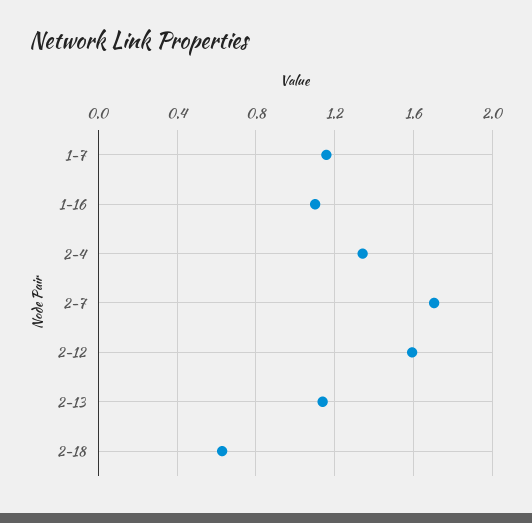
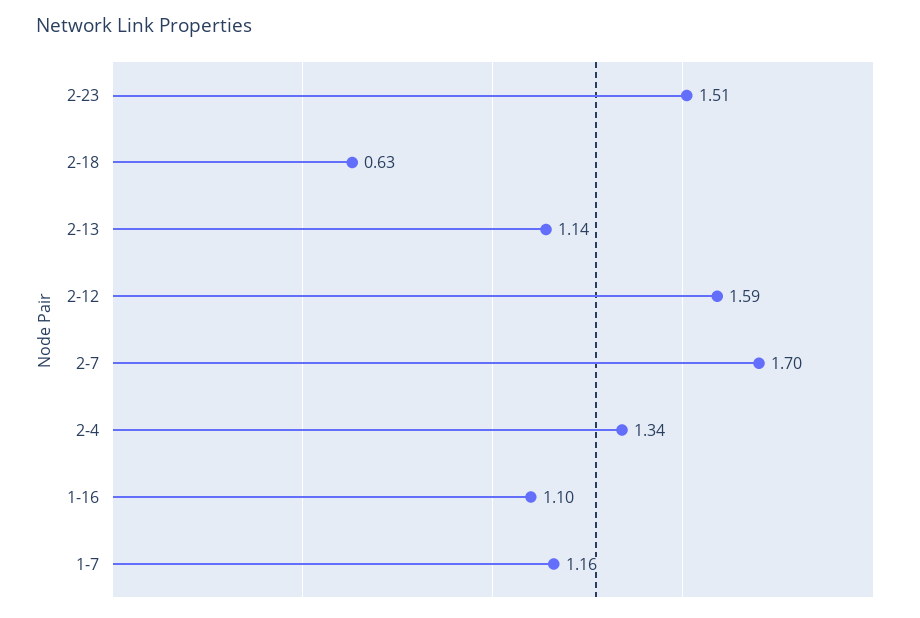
2-23: none -> 1.51

